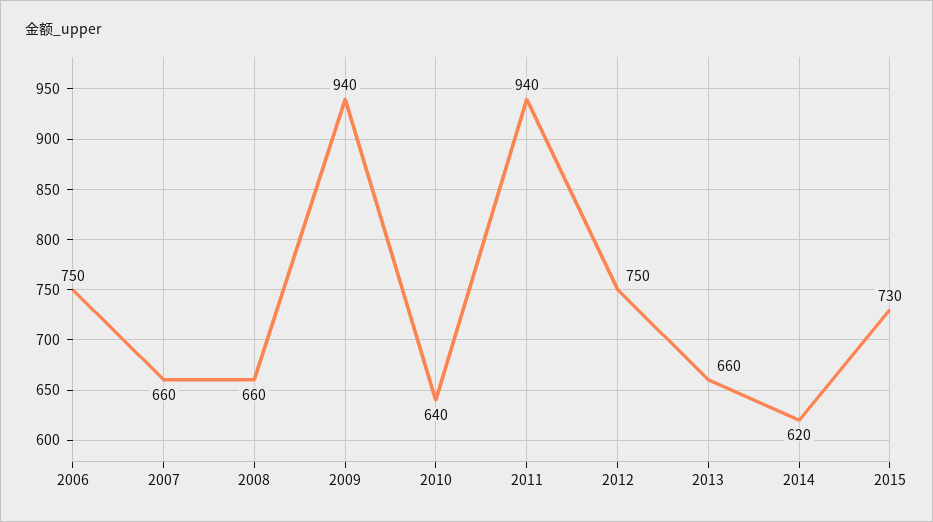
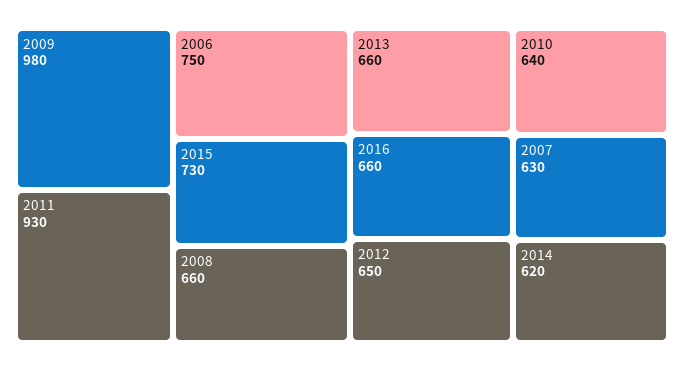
2007: 660 -> 630
2009: 940 -> 980
2011: 940 -> 930
2012: 750 -> 650
2016: none -> 660

